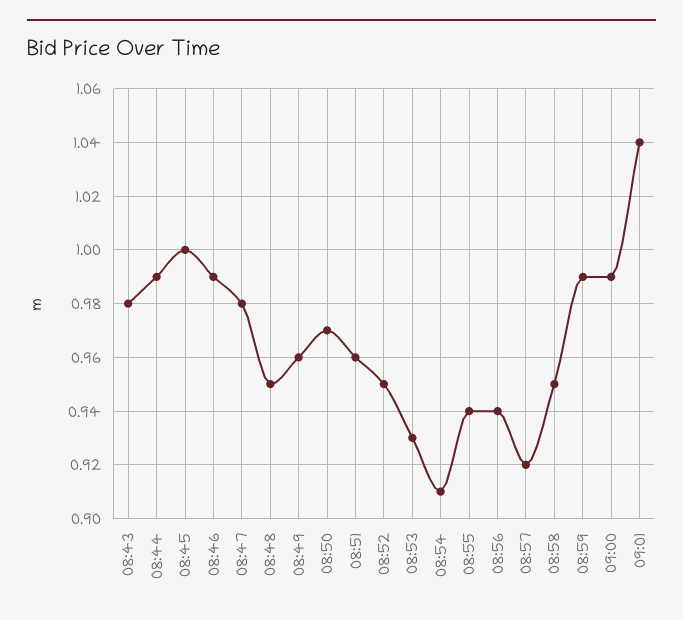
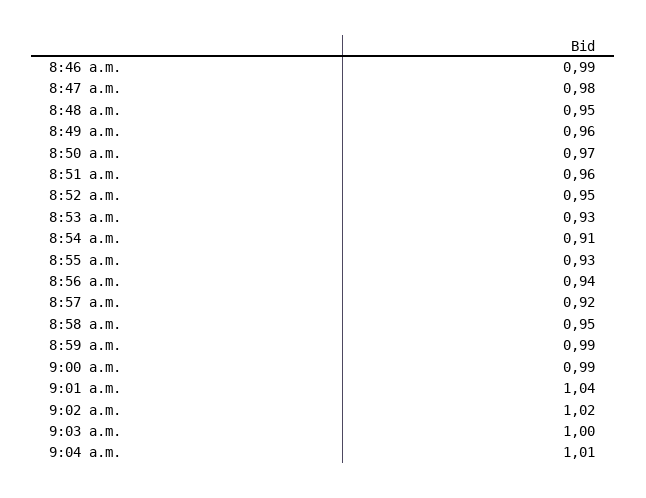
08:43: 0.98 -> none
08:44: 0.99 -> none
08:45: 1 -> none
08:55: 0.94 -> 0.93
9:02 a.m.: none -> 1.02
9:03 a.m.: none -> 1
9:04 a.m.: none -> 1.01

